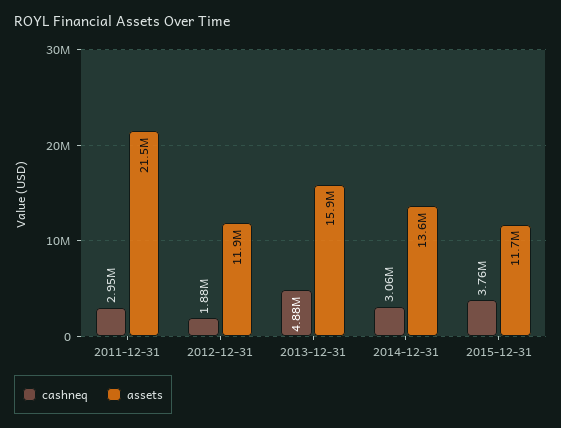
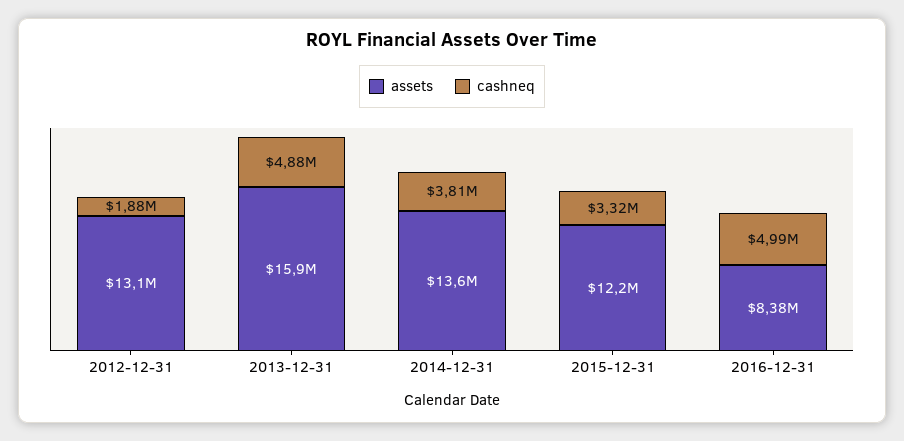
cashneq, 2011-12-31: 2950000 -> none
assets, 2011-12-31: 21500000 -> none
assets, 2012-12-31: 11900000 -> 13100000
cashneq, 2014-12-31: 3060000 -> 3810000
cashneq, 2015-12-31: 3760000 -> 3320000
assets, 2015-12-31: 11700000 -> 12200000
assets, 2016-12-31: none -> 8380000
cashneq, 2016-12-31: none -> 4990000

